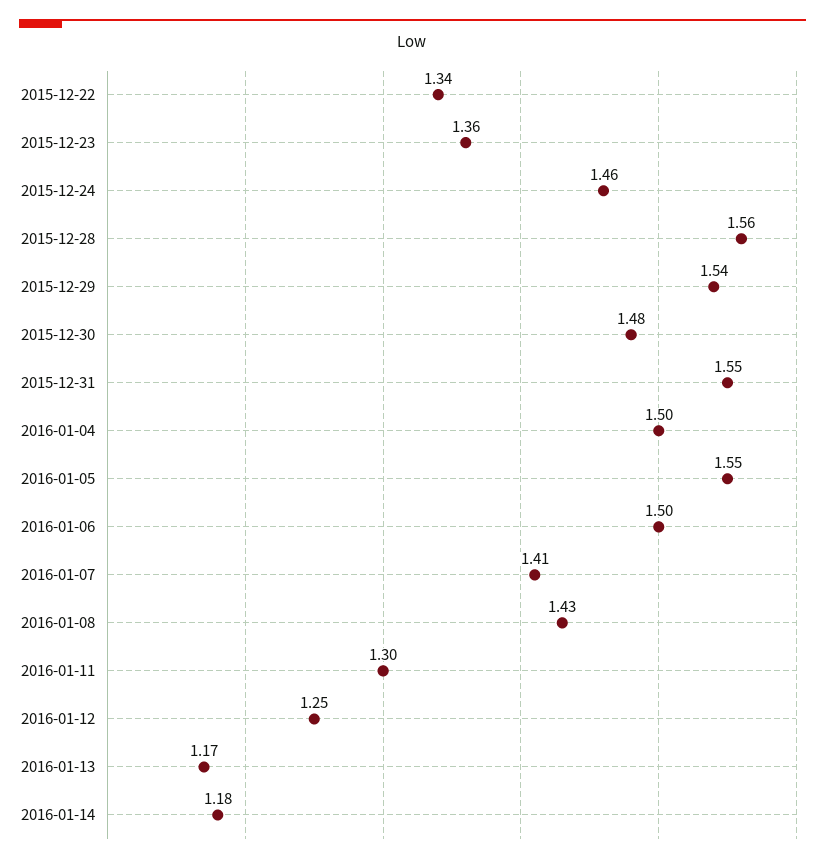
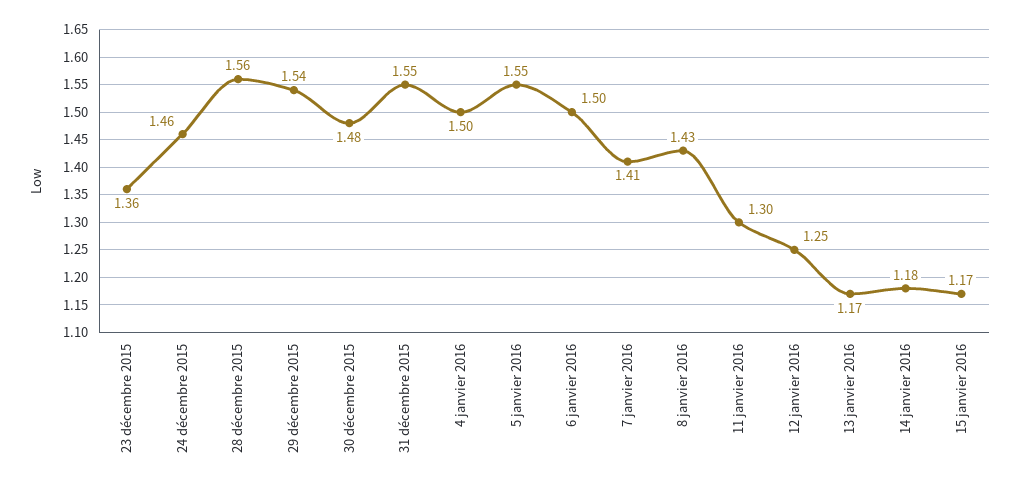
2015-12-22: 1.34 -> none
15 janvier 2016: none -> 1.17

